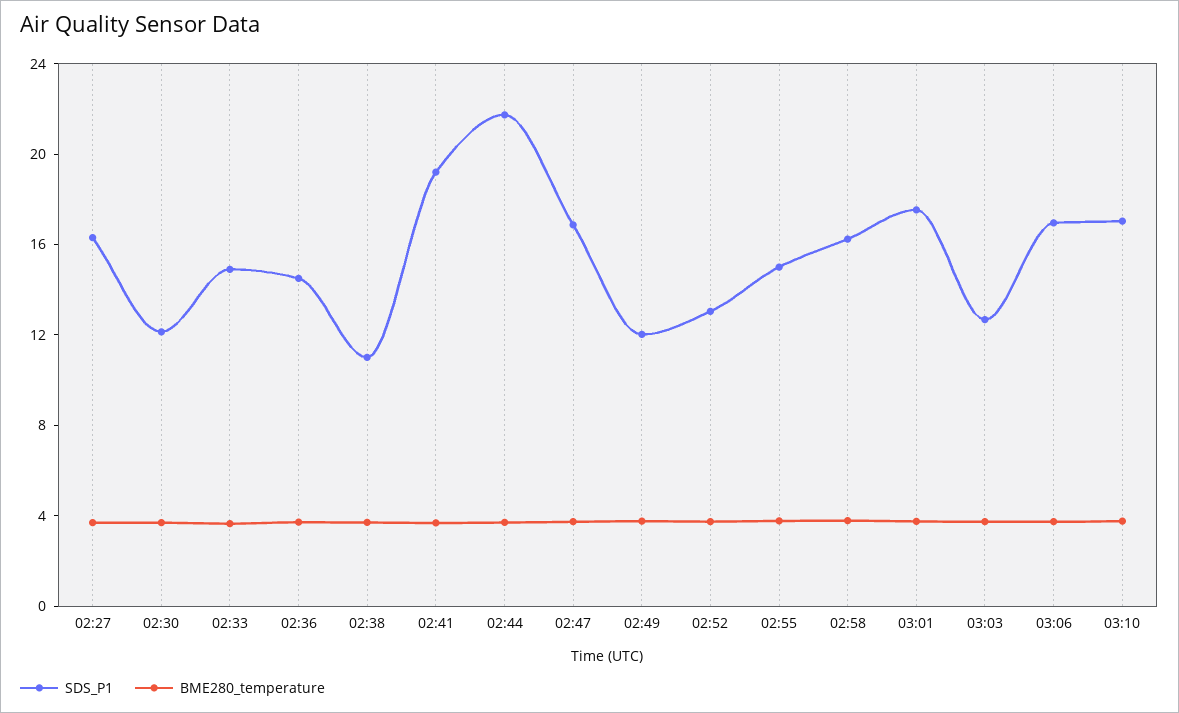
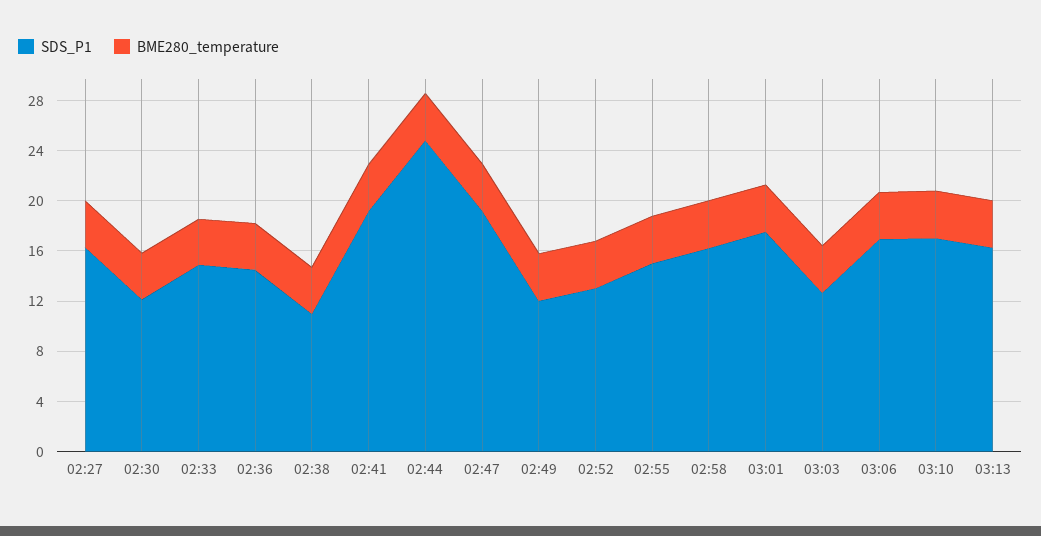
SDS_P1, 02:44: 22 -> 25
SDS_P1, 02:47: 17 -> 19
SDS_P1, 03:13: none -> 16
BME280_temperature, 03:13: none -> 4

